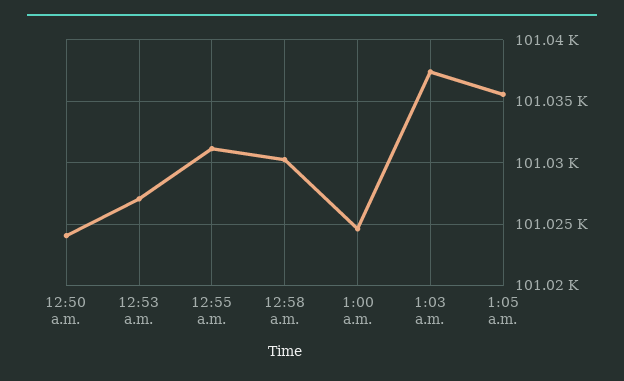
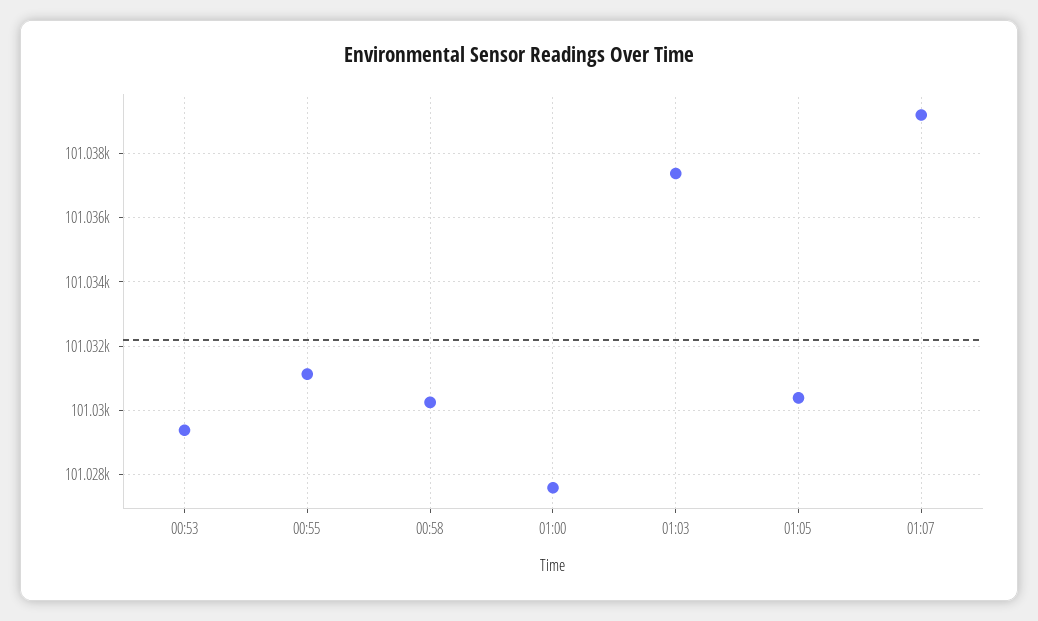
12:50 a.m.: 101024 -> none
12:53 a.m.: 101027 -> 101029.4
1:00 a.m.: 101024.5 -> 101027.6
1:05 a.m.: 101035.5 -> 101030.4
01:07: none -> 101039.2

